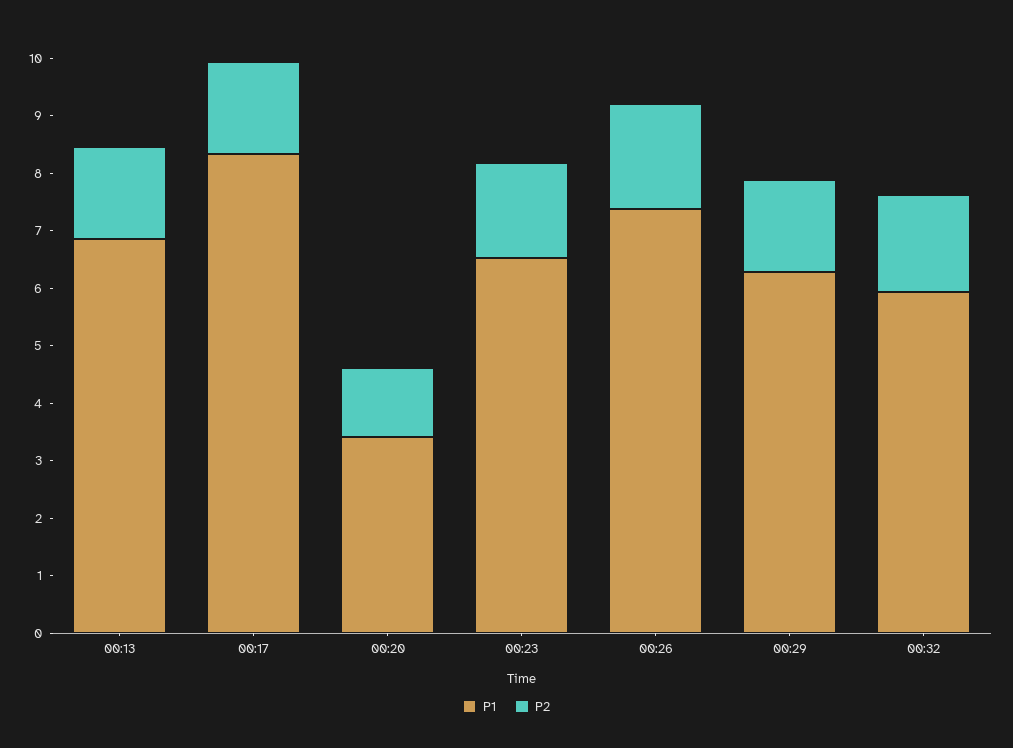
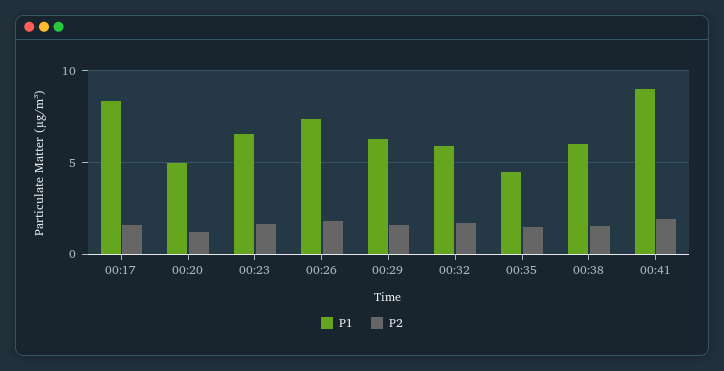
P1, 00:13: 6.8 -> none
P2, 00:13: 1.6 -> none
P1, 00:20: 3.4 -> 5
P1, 00:35: none -> 4.5
P2, 00:35: none -> 1.5
P1, 00:38: none -> 6
P2, 00:38: none -> 1.5
P1, 00:41: none -> 9
P2, 00:41: none -> 2

